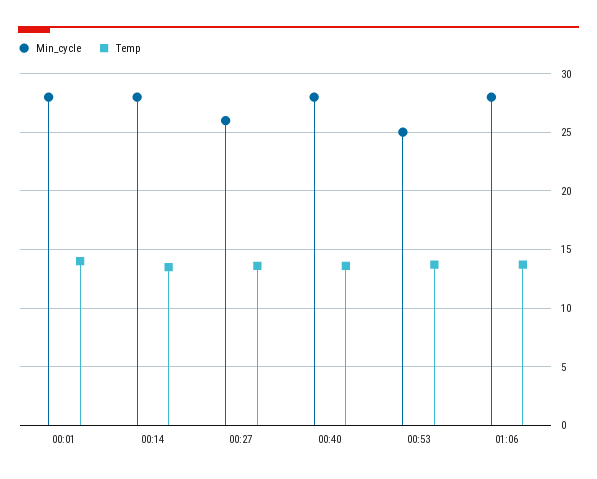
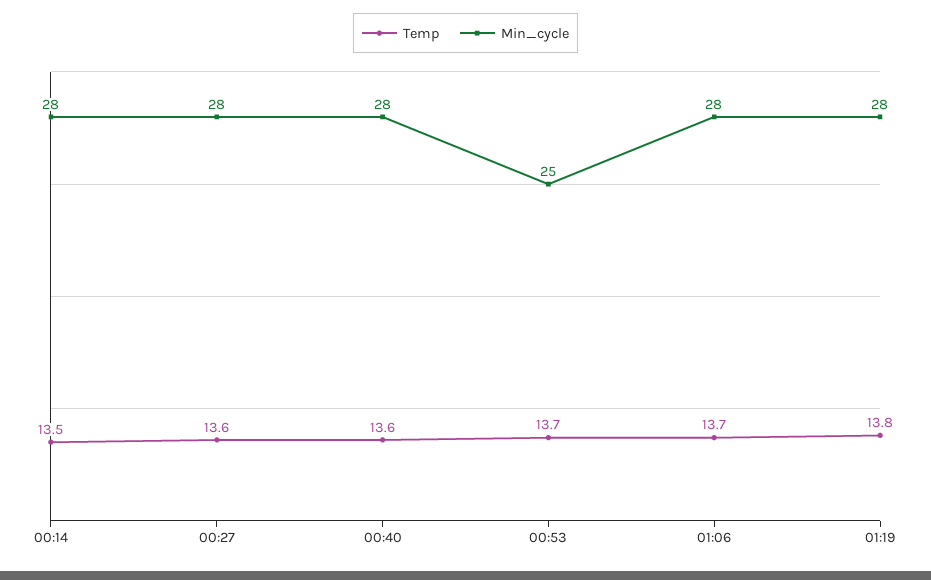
Min_cycle, 00:01: 28 -> none
Temp, 00:01: 14 -> none
Min_cycle, 00:27: 26 -> 28
Temp, 01:19: none -> 13.8
Min_cycle, 01:19: none -> 28

